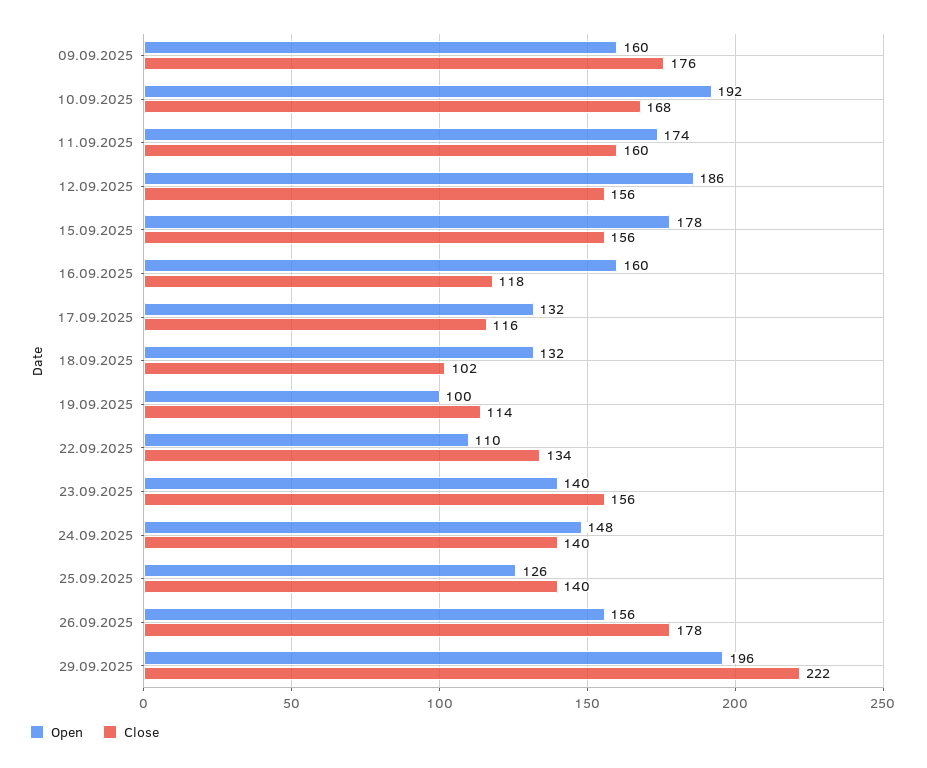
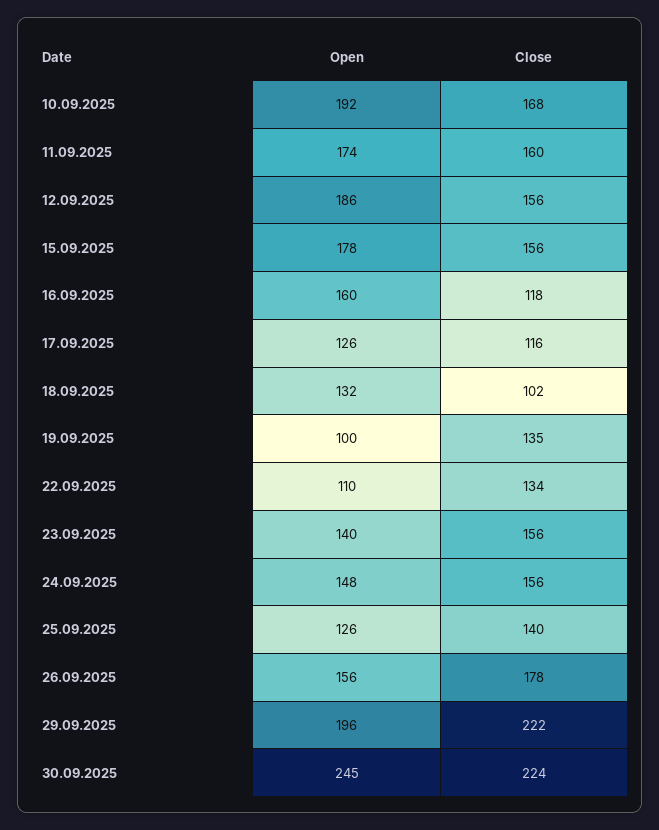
Open, 09.09.2025: 160 -> none
Close, 09.09.2025: 176 -> none
Open, 17.09.2025: 132 -> 126
Close, 19.09.2025: 114 -> 135
Close, 24.09.2025: 140 -> 156
Open, 30.09.2025: none -> 245
Close, 30.09.2025: none -> 224

